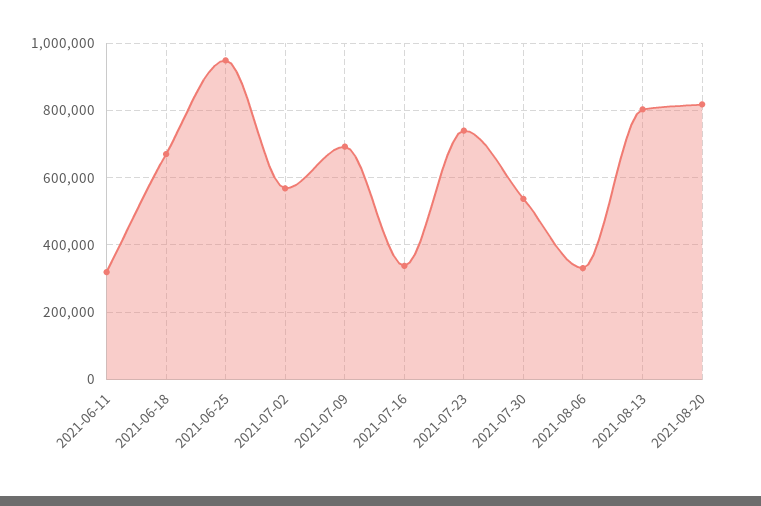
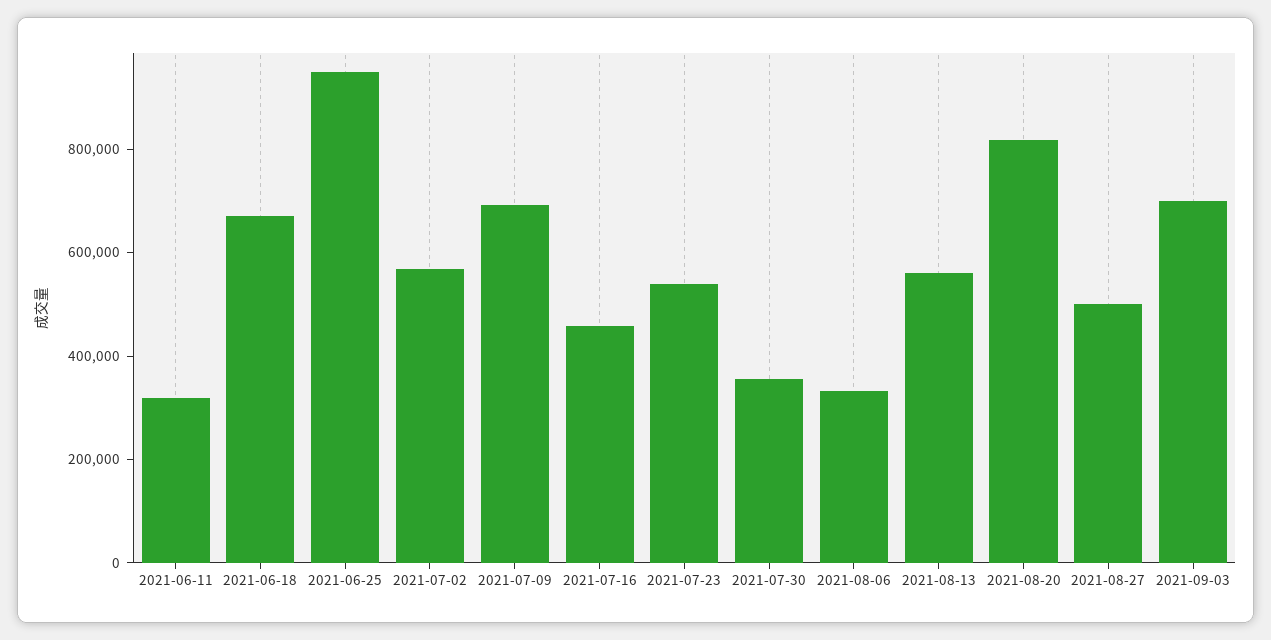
2021-07-16: 340000 -> 450000
2021-07-23: 740000 -> 550000
2021-07-30: 540000 -> 350000
2021-08-13: 800000 -> 550000
2021-08-27: none -> 500000
2021-09-03: none -> 700000

